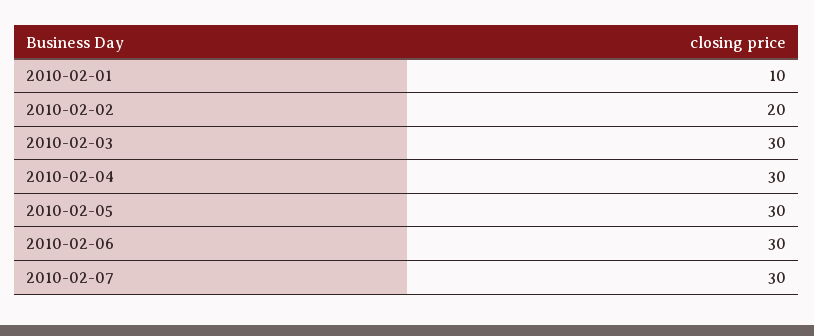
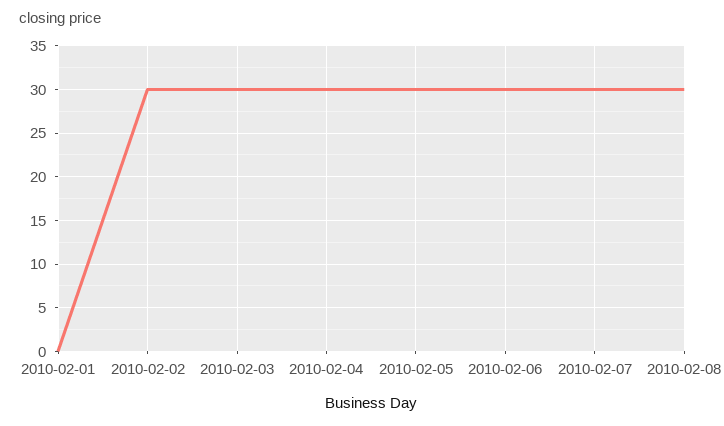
2010-02-01: 10 -> 0
2010-02-02: 20 -> 30
2010-02-08: none -> 30

